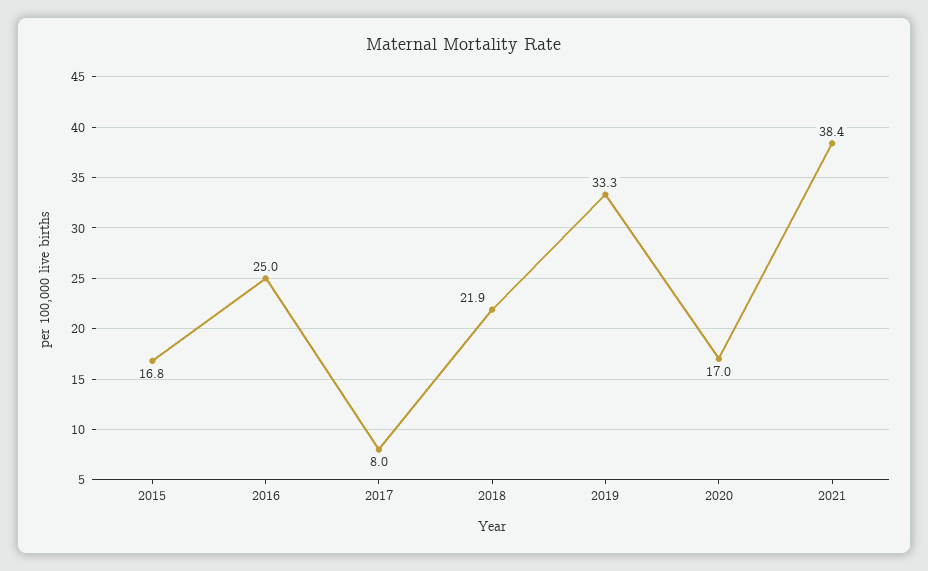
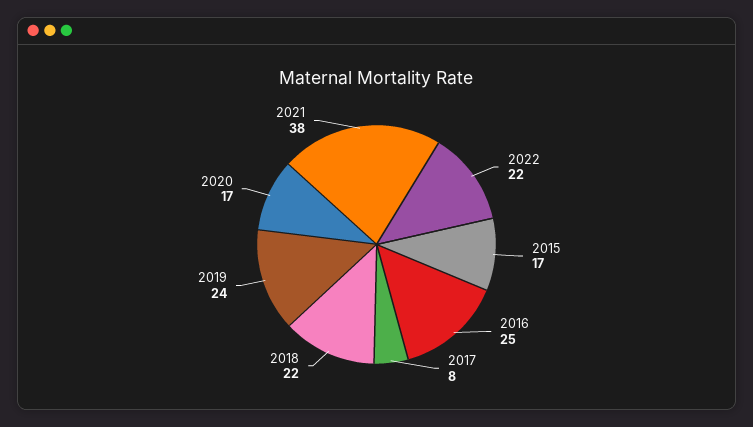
2019: 33.3 -> 24
2022: none -> 22

